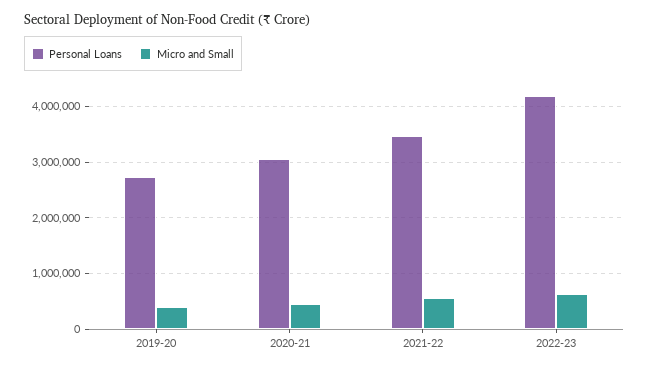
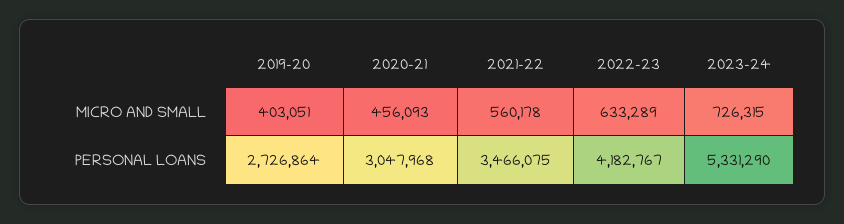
Micro and Small, 2023-24: none -> 726315
Personal Loans, 2023-24: none -> 5331290

